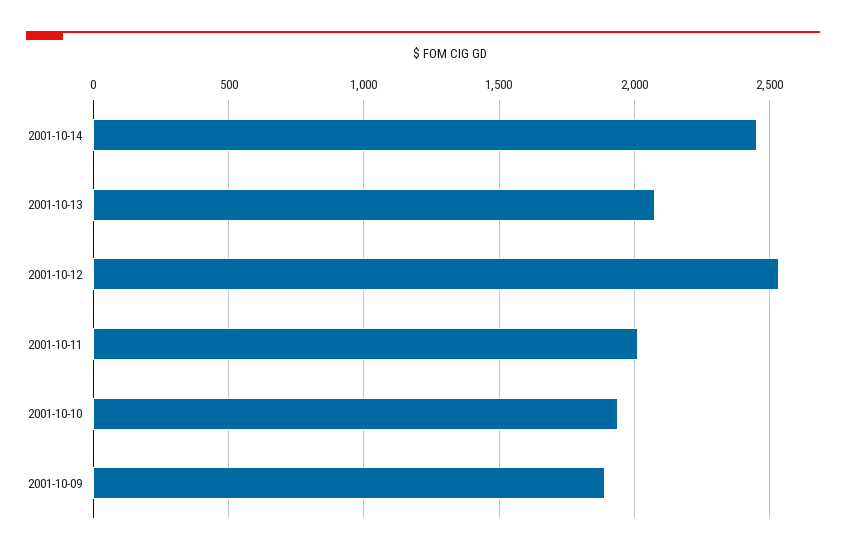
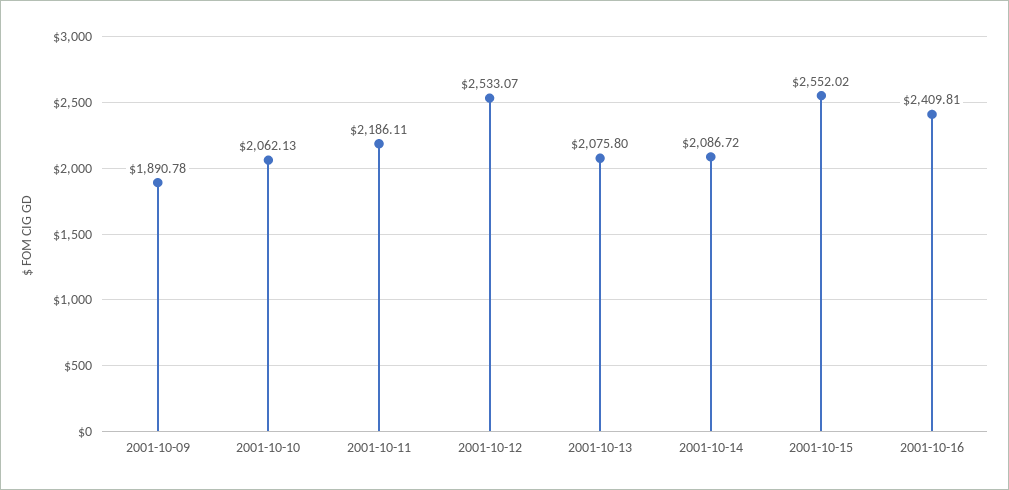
2001-10-14: 2450 -> 2086.72
2001-10-11: 2000 -> 2186.11
2001-10-10: 1950 -> 2062.13
2001-10-15: none -> 2552.02
2001-10-16: none -> 2409.81

